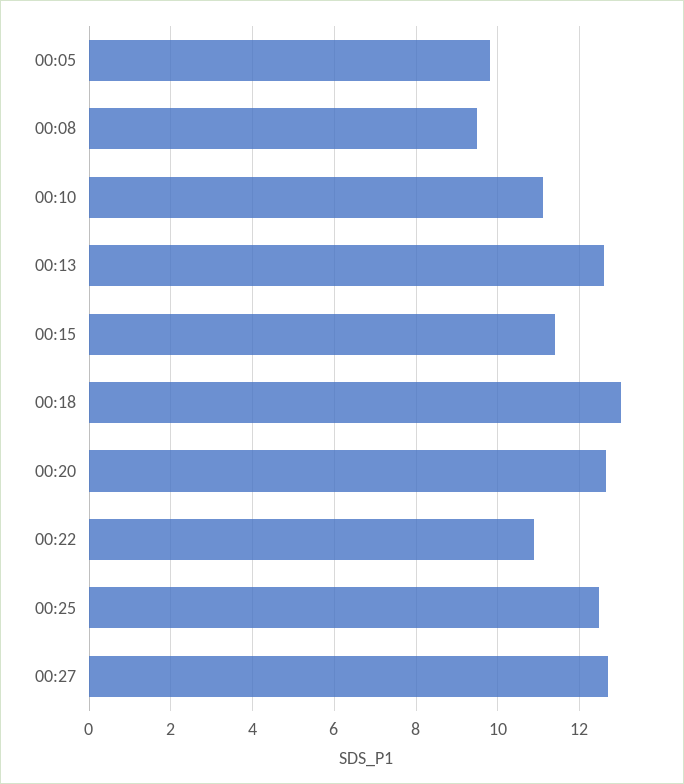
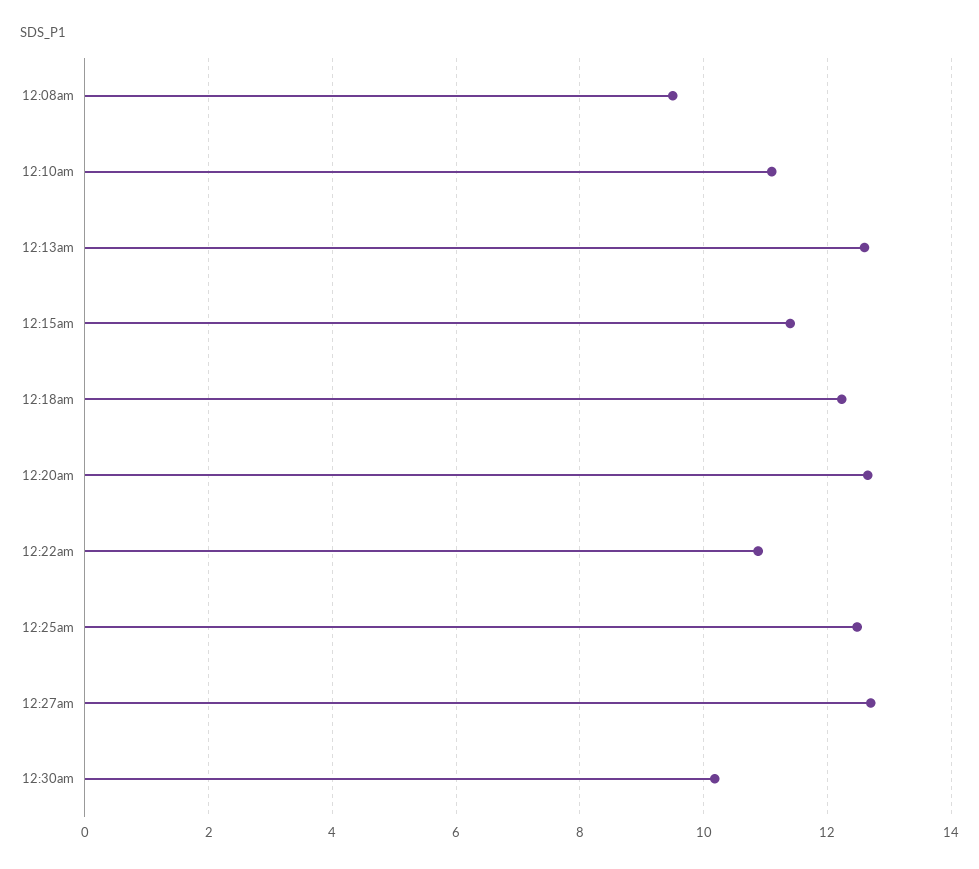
00:05: 9.8 -> none
00:18: 13 -> 12.2
12:30am: none -> 10.2

